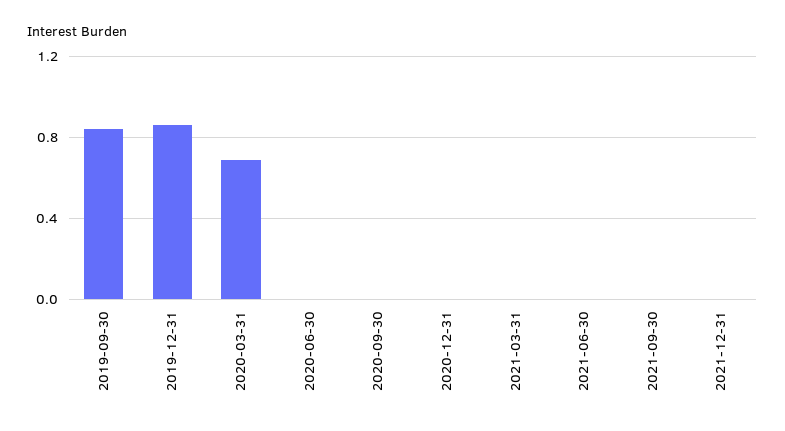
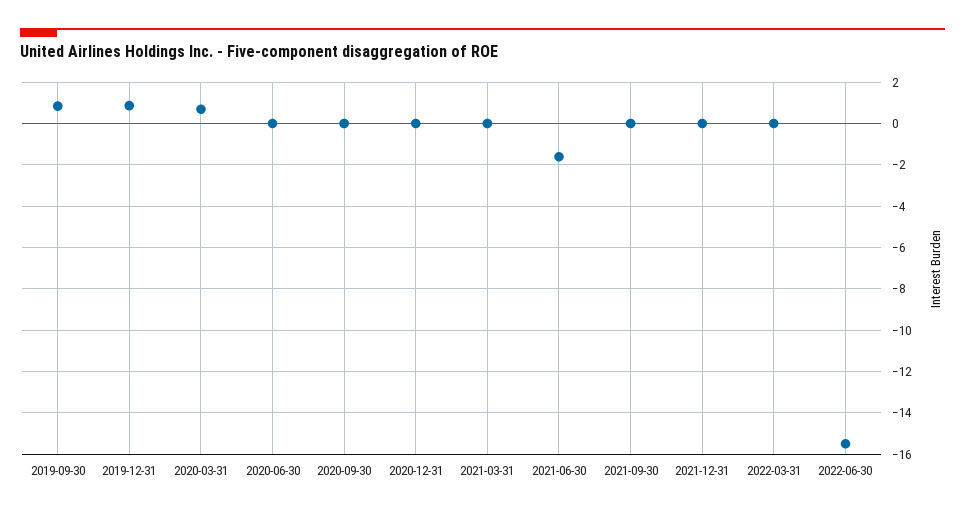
2021-06-30: 0 -> -1.5
2022-03-31: none -> 0
2022-06-30: none -> -15.5

